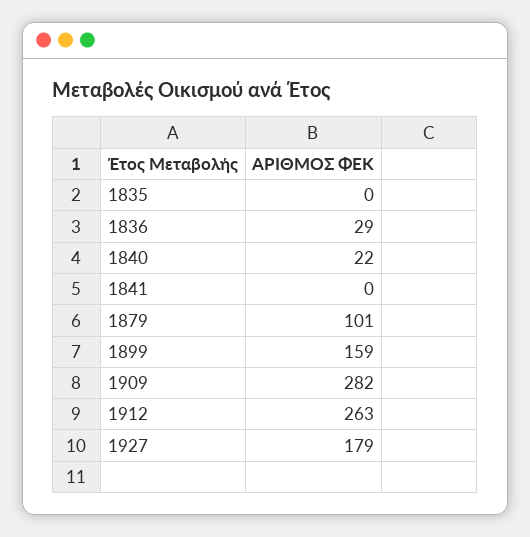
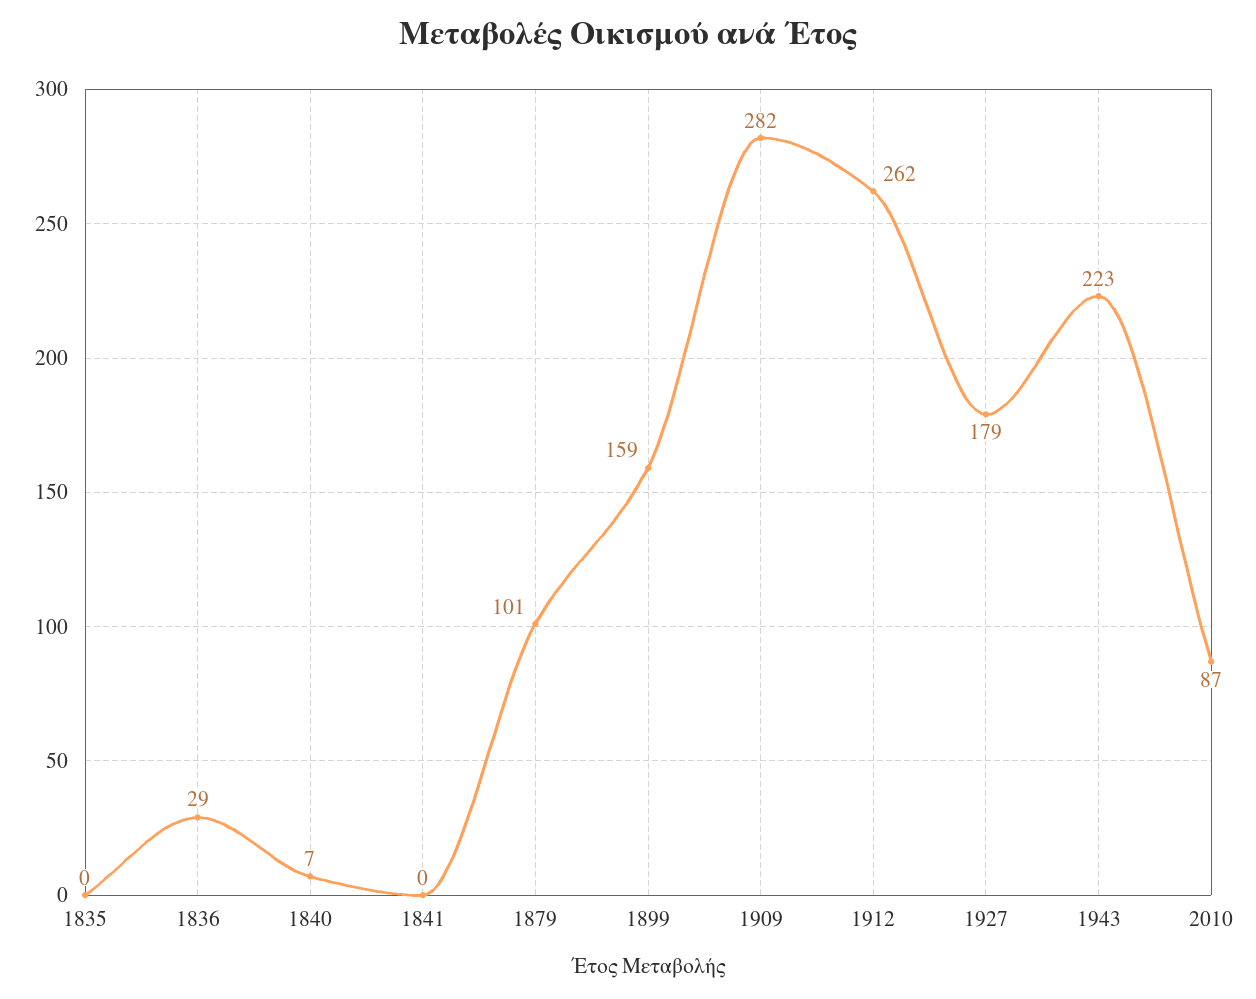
1840: 22 -> 7
1912: 263 -> 262
1943: none -> 223
2010: none -> 87

